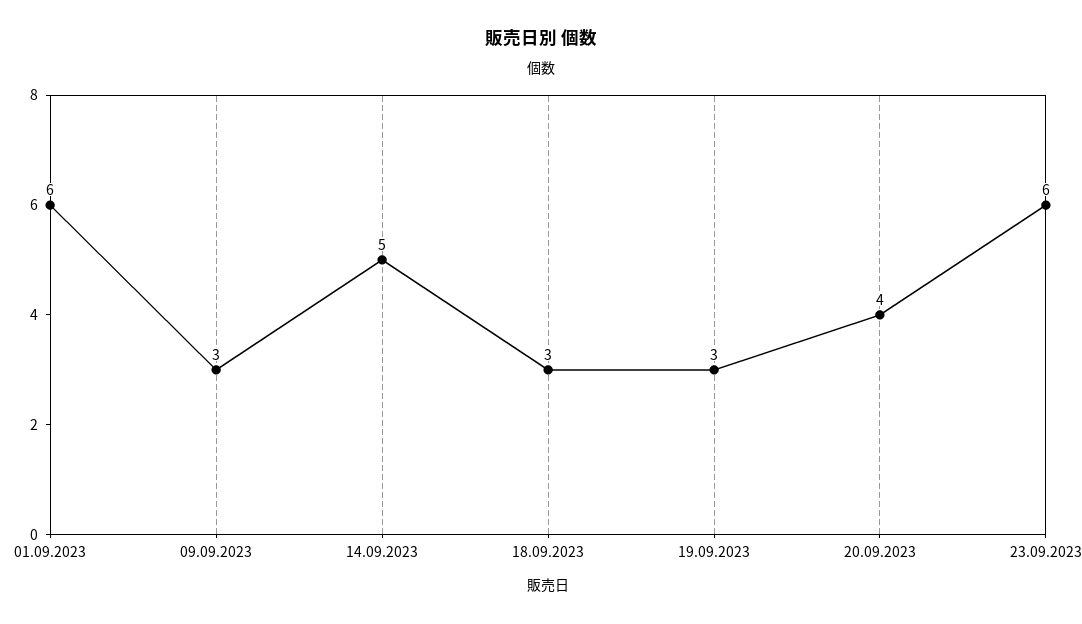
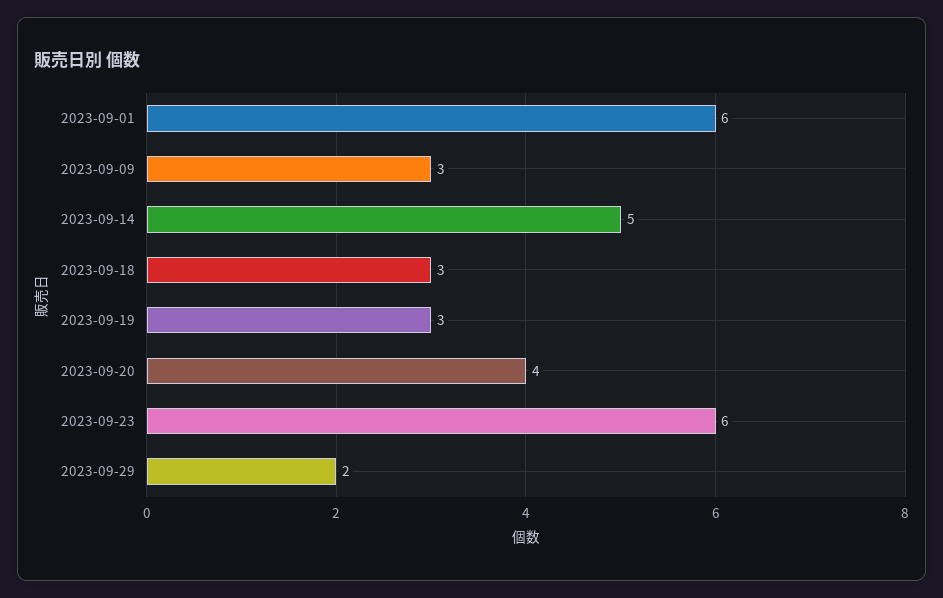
2023-09-29: none -> 2

